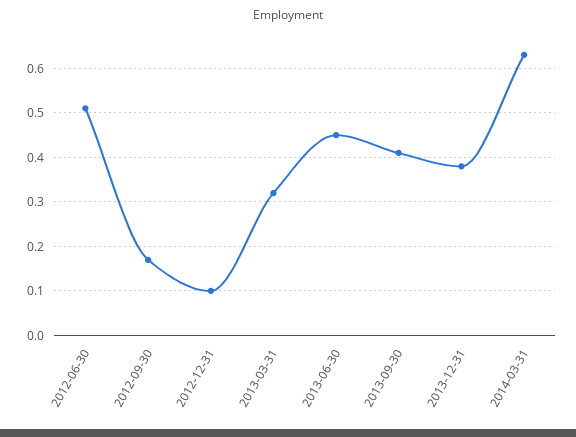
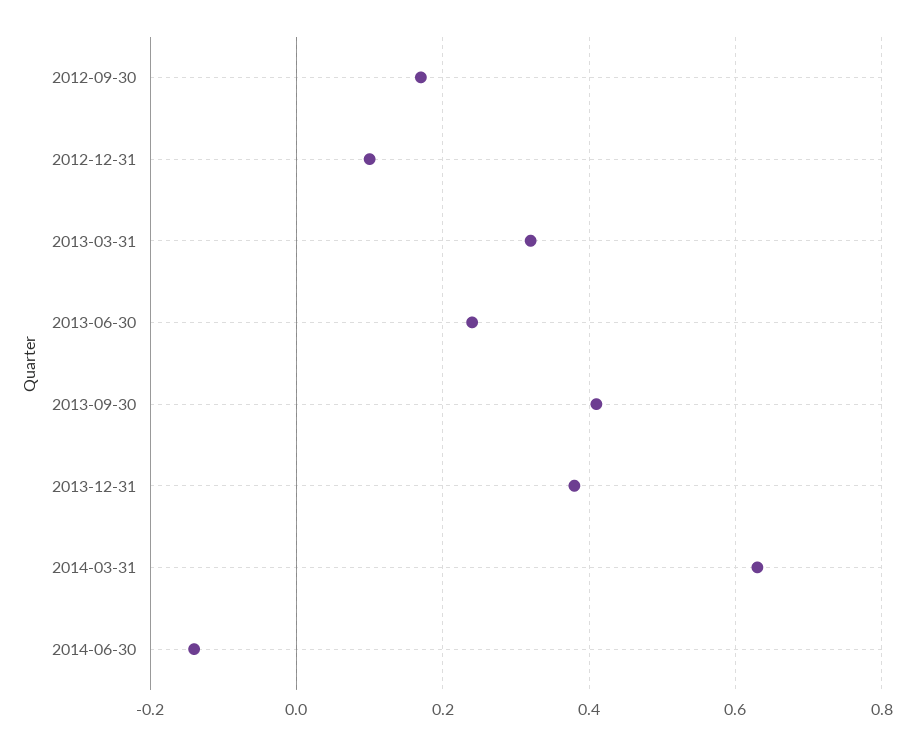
2012-06-30: 0.5 -> none
2013-06-30: 0.45 -> 0.25
2014-06-30: none -> -0.15

